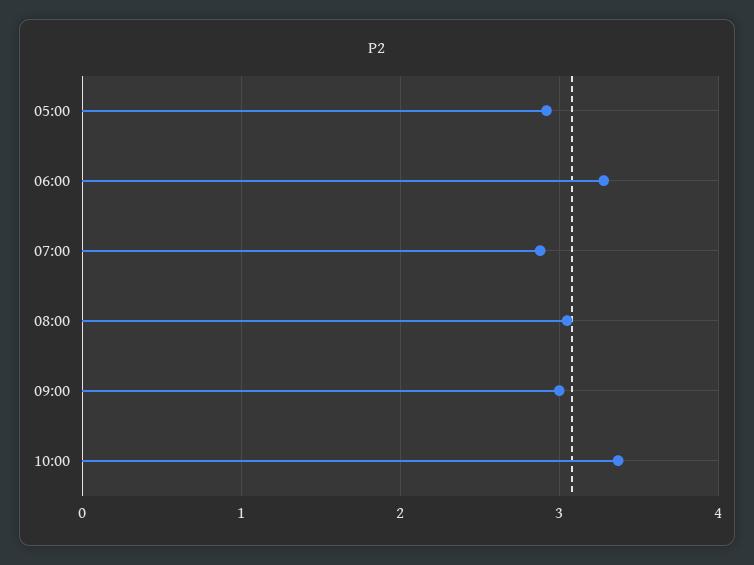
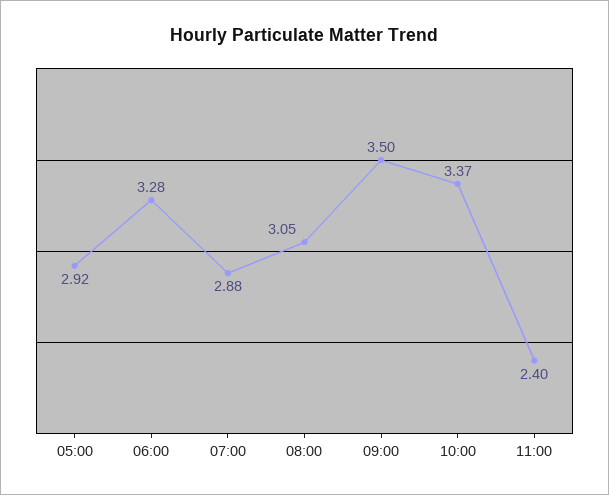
09:00: 3 -> 3.5
11:00: none -> 2.4

